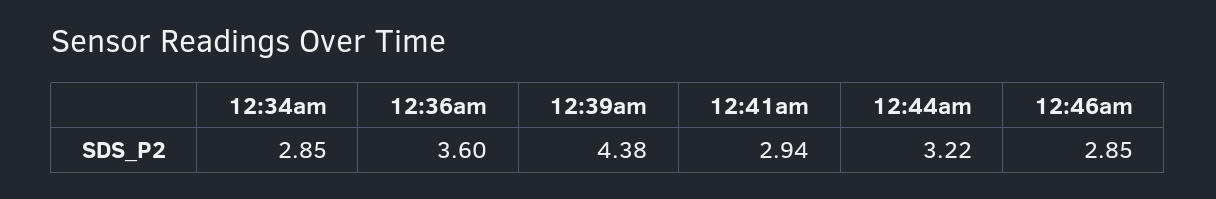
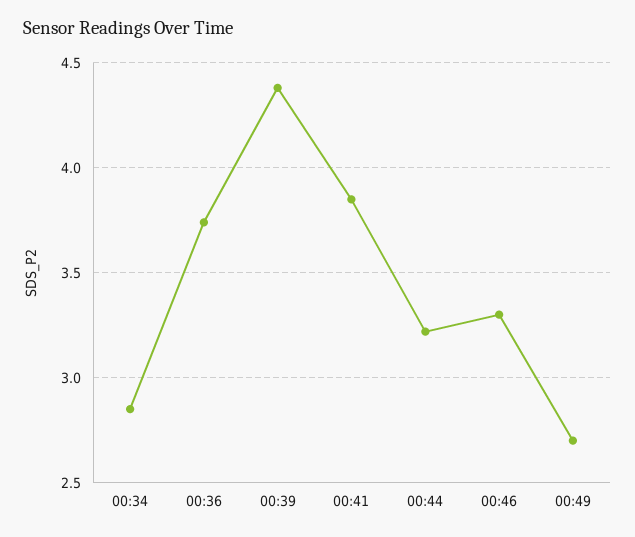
12:36am: 3.6 -> 3.75
12:41am: 2.94 -> 3.85
12:46am: 2.85 -> 3.3
00:49: none -> 2.7

